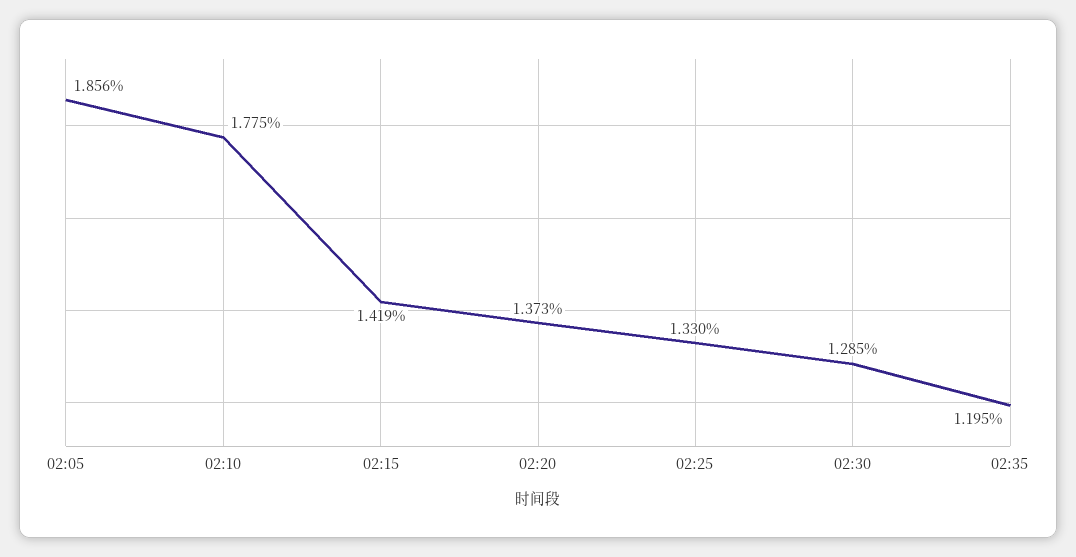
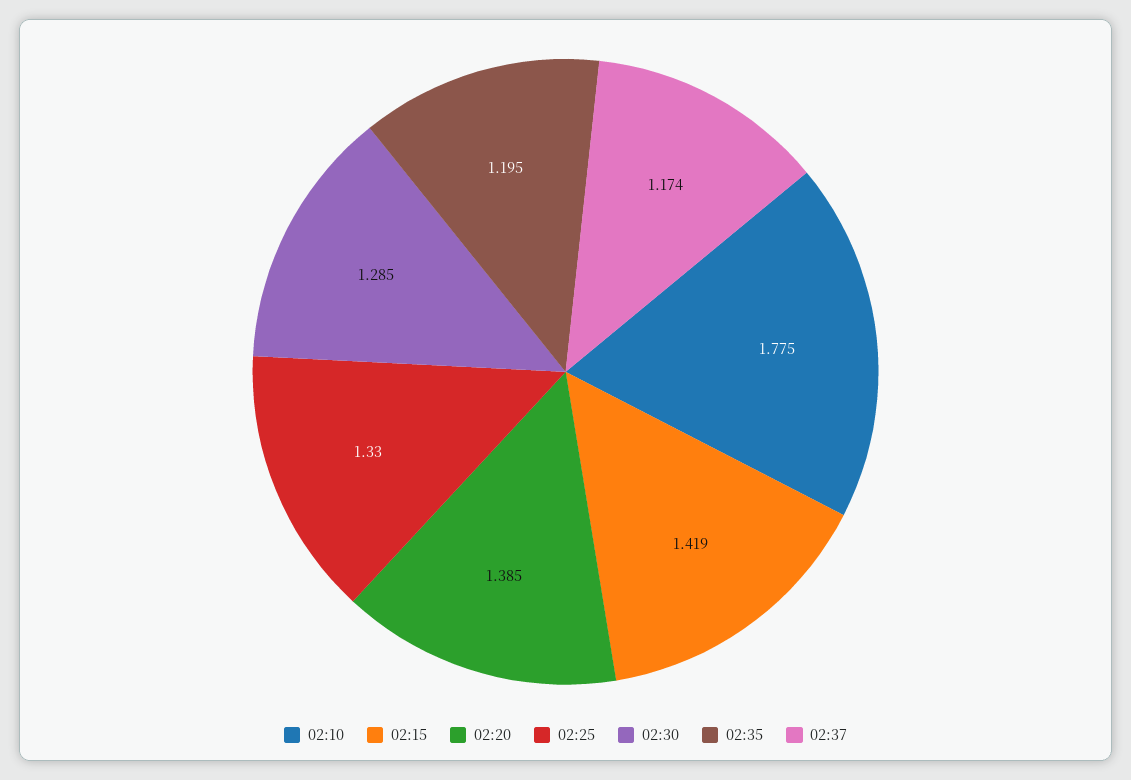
02:05: 1.856 -> none
02:20: 1.373 -> 1.385
02:37: none -> 1.174

